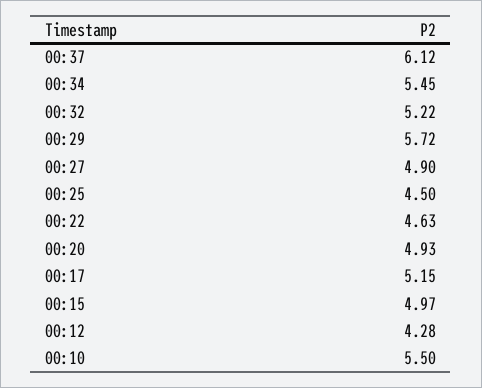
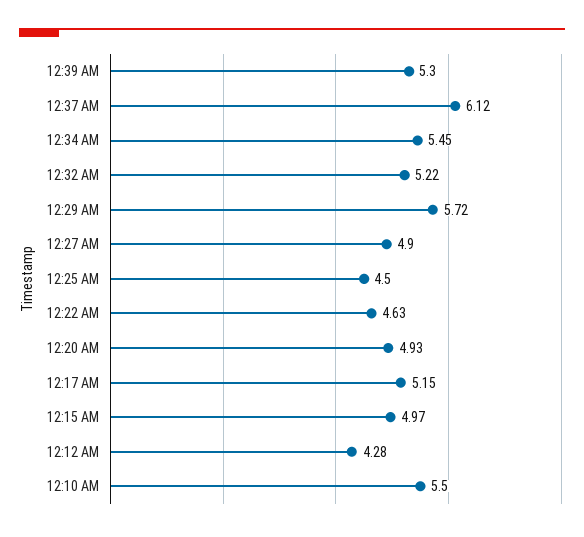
12:39 AM: none -> 5.3

